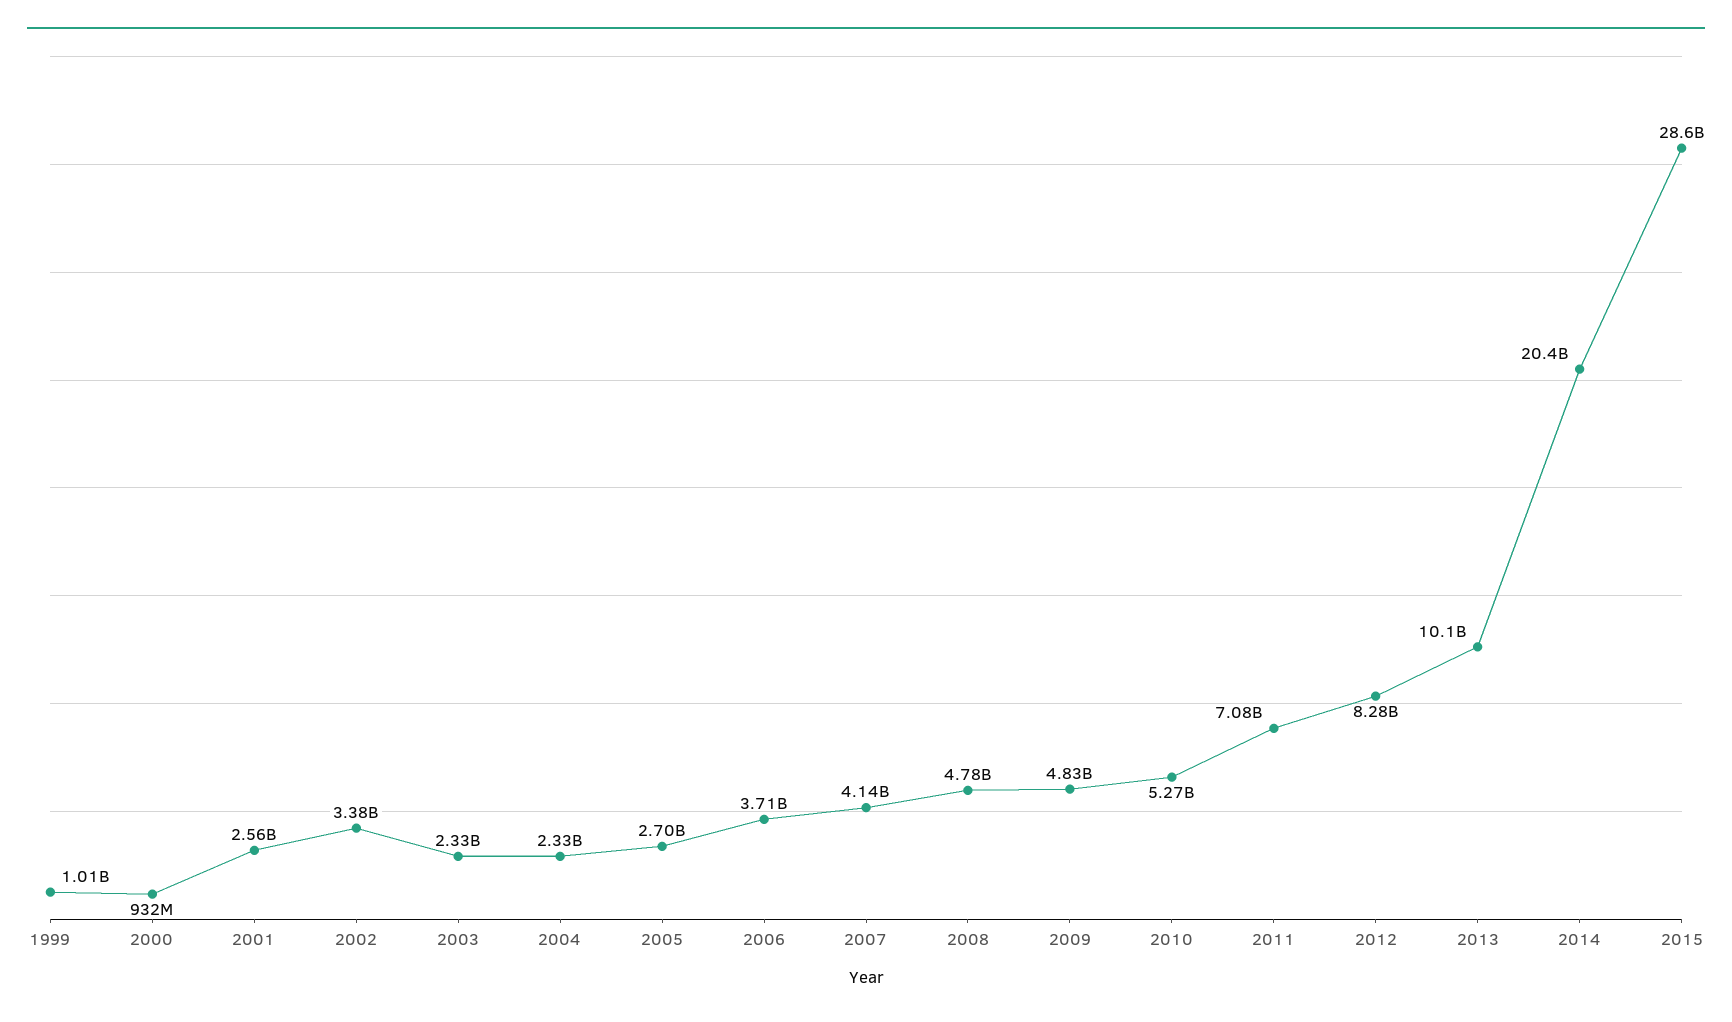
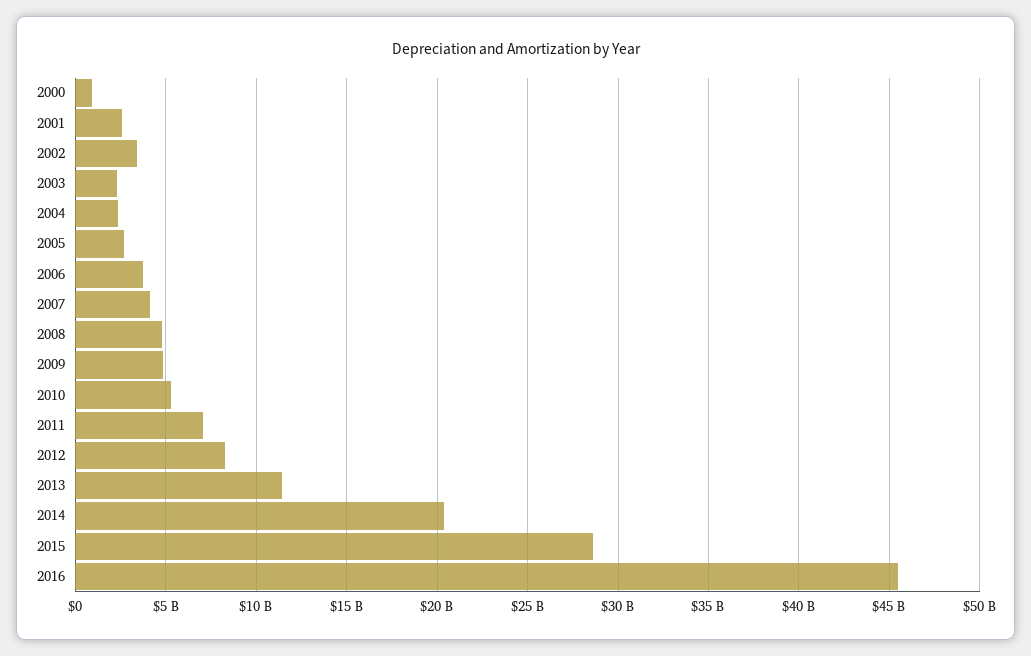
1999: 1010000000 -> none
2013: 10100000000 -> 11500000000
2016: none -> 45500000000

